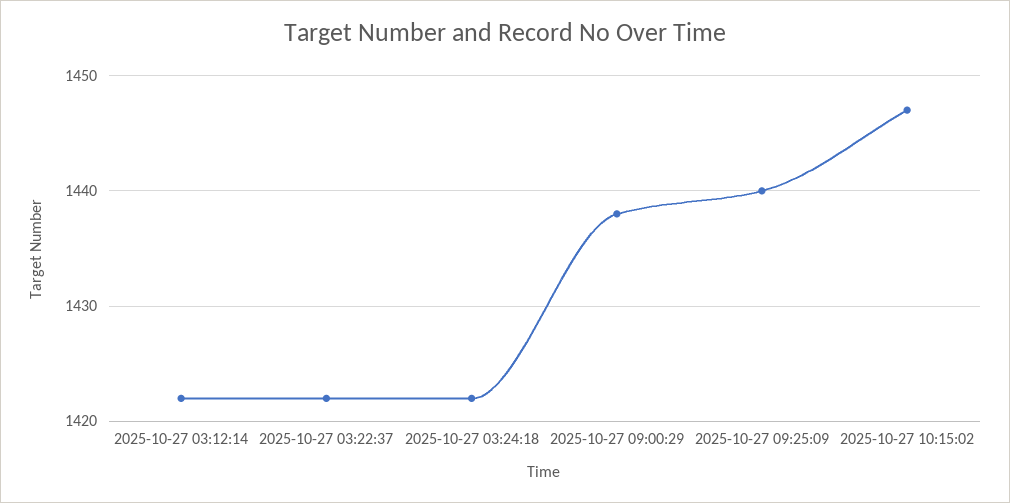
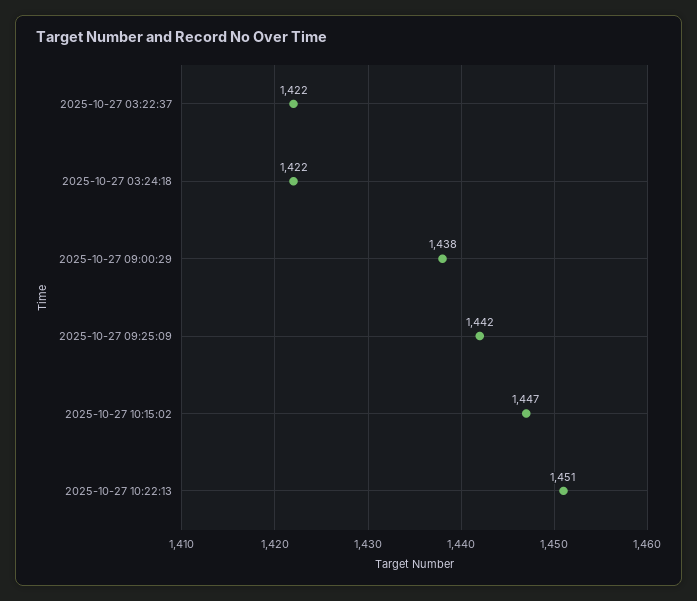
2025-10-27 03:12:14: 1422 -> none
2025-10-27 09:25:09: 1440 -> 1442
2025-10-27 10:22:13: none -> 1451

